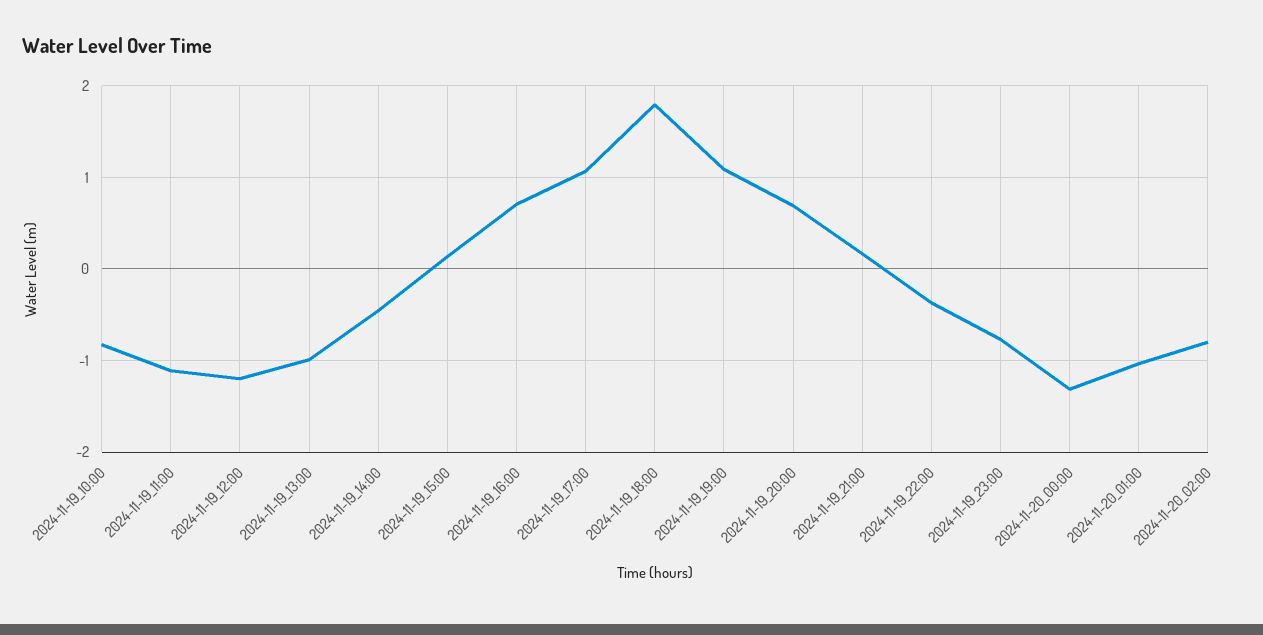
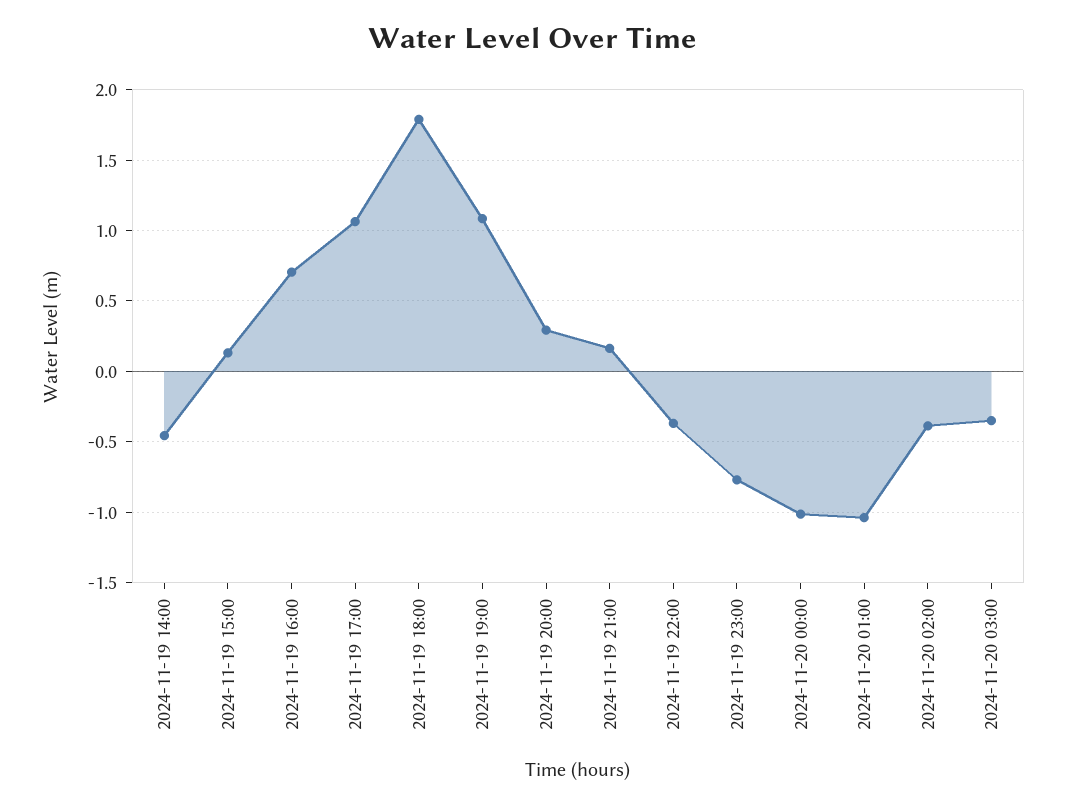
2024-11-19_10:00: -0.8 -> none
2024-11-19_11:00: -1.1 -> none
2024-11-19_12:00: -1.2 -> none
2024-11-19_13:00: -1 -> none
2024-11-19_20:00: 0.7 -> 0.3
2024-11-20_00:00: -1.3 -> -1
2024-11-20_02:00: -0.8 -> -0.4
2024-11-20 03:00: none -> -0.35

